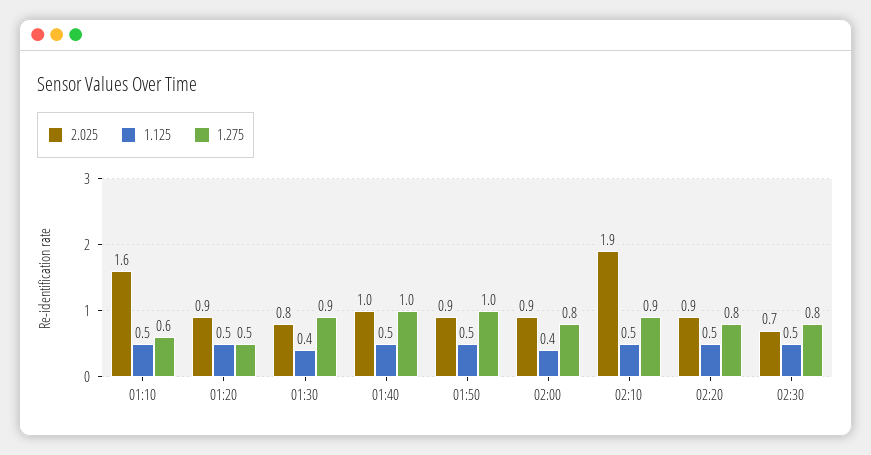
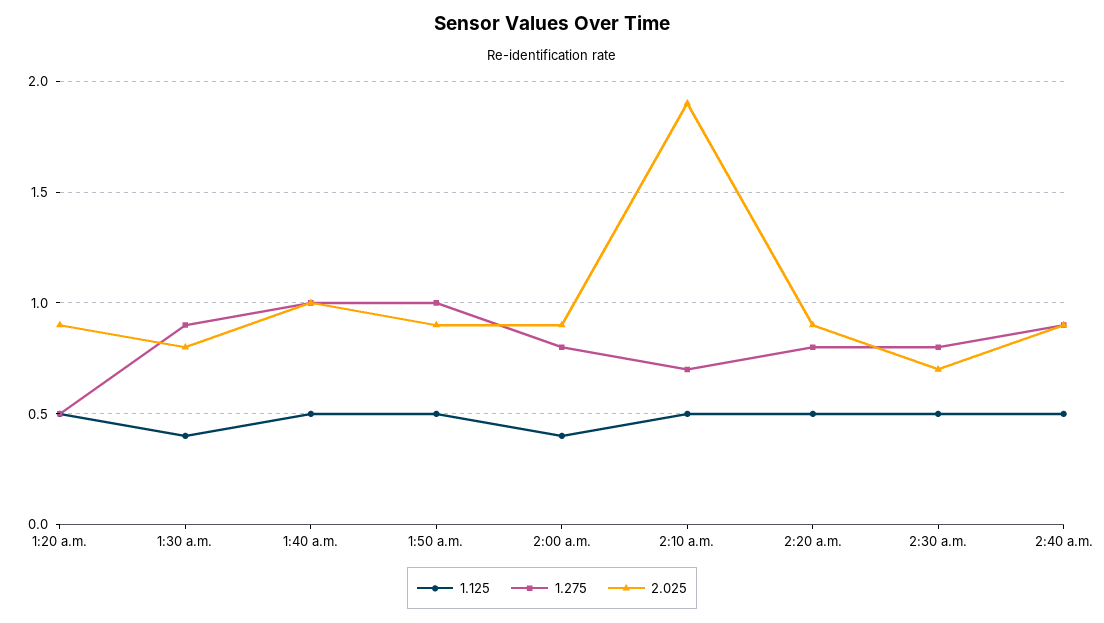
2.025, 01:10: 1.6 -> none
1.125, 01:10: 0.5 -> none
1.275, 01:10: 0.6 -> none
1.275, 02:10: 0.9 -> 0.7
1.125, 2:40 a.m.: none -> 0.5
1.275, 2:40 a.m.: none -> 0.9
2.025, 2:40 a.m.: none -> 0.9

